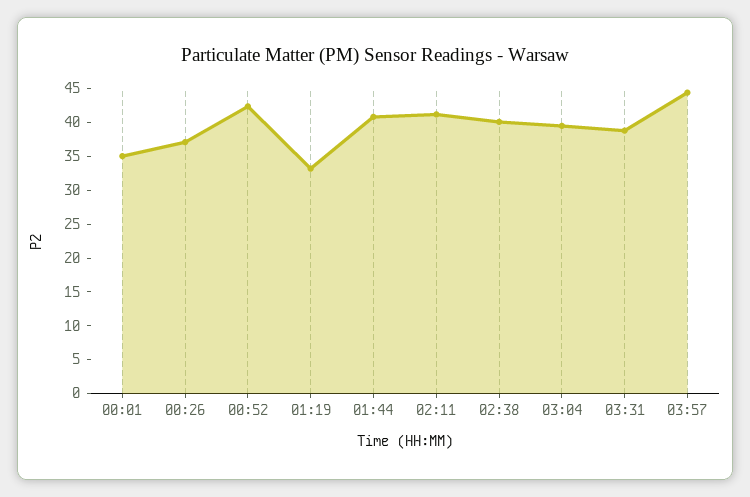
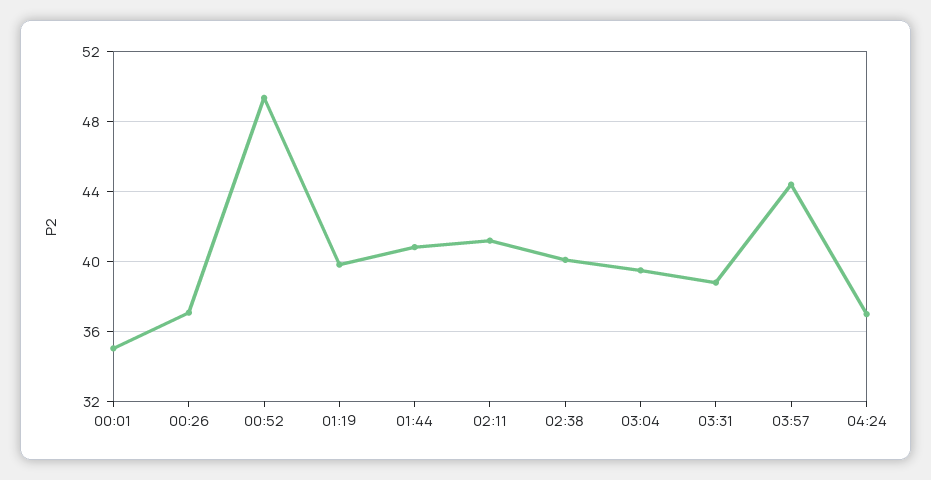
00:52: 42.5 -> 49.5
01:19: 32.5 -> 40
04:24: none -> 37

